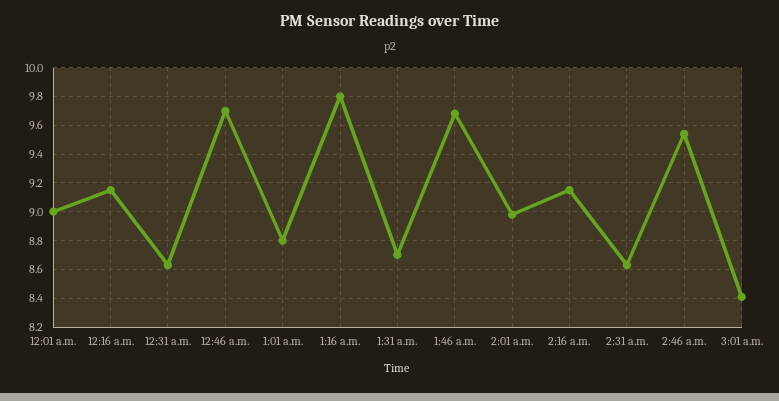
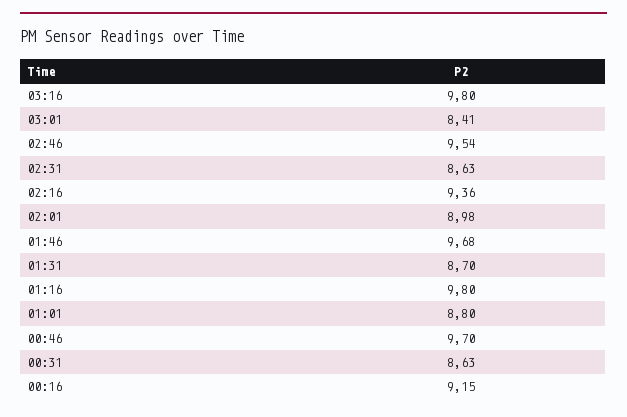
12:01 a.m.: 9 -> none
2:16 a.m.: 9.15 -> 9.36
03:16: none -> 9.8

